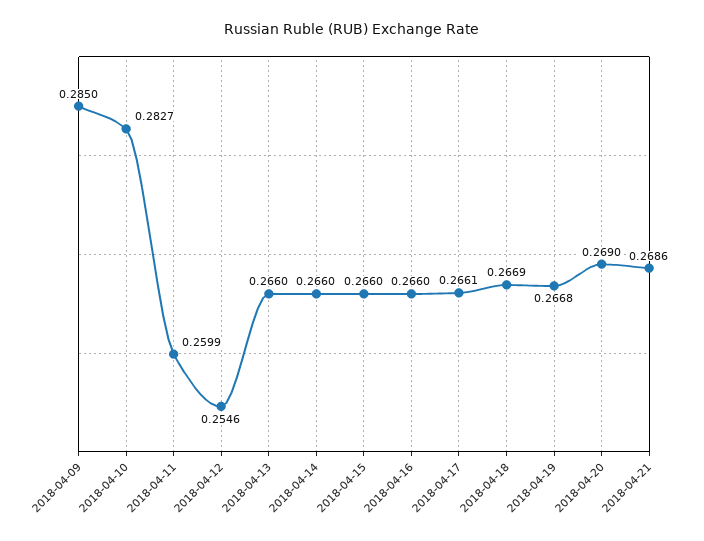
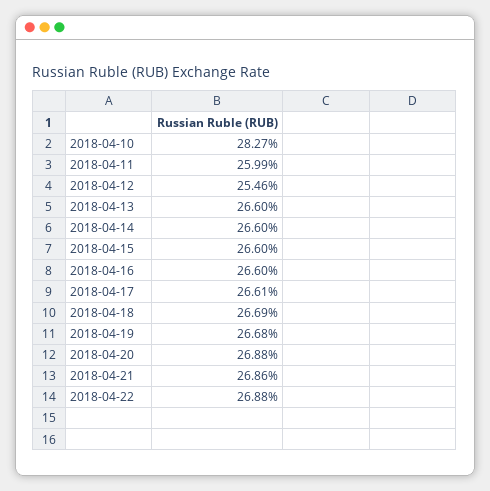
2018-04-09: 0.285 -> none
2018-04-20: 0.269 -> 0.2688
2018-04-22: none -> 0.2688

